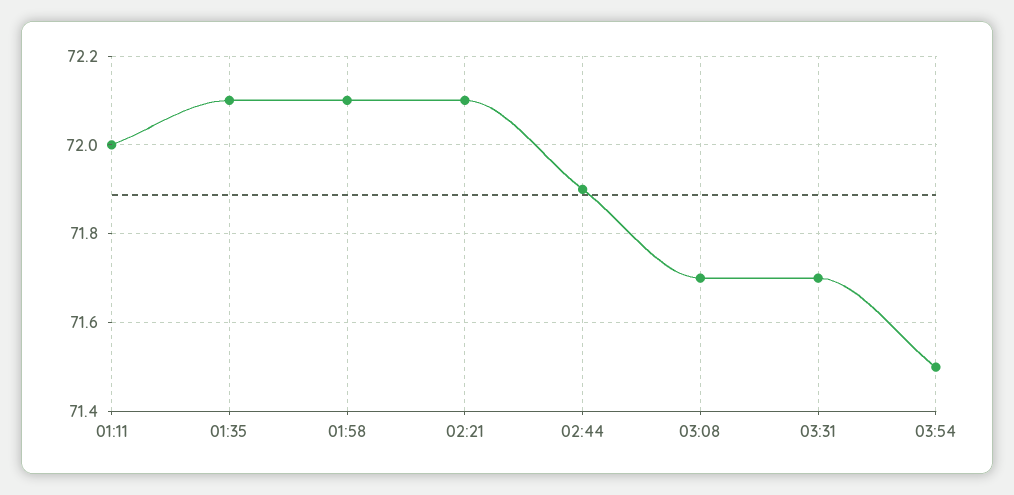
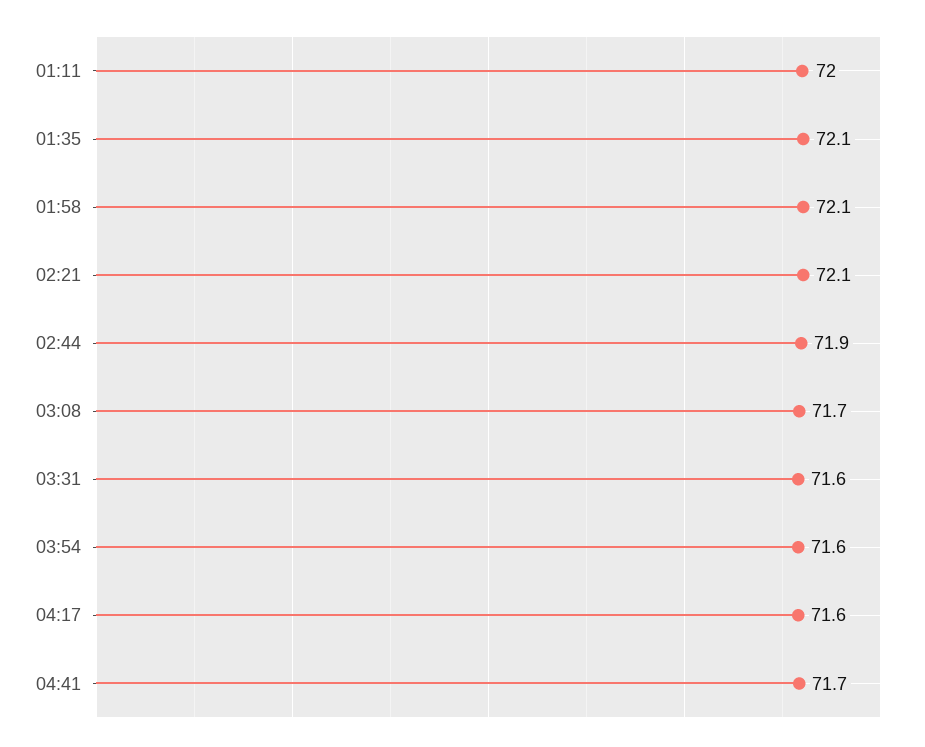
03:31: 71.7 -> 71.6
03:54: 71.5 -> 71.6
04:17: none -> 71.6
04:41: none -> 71.7

